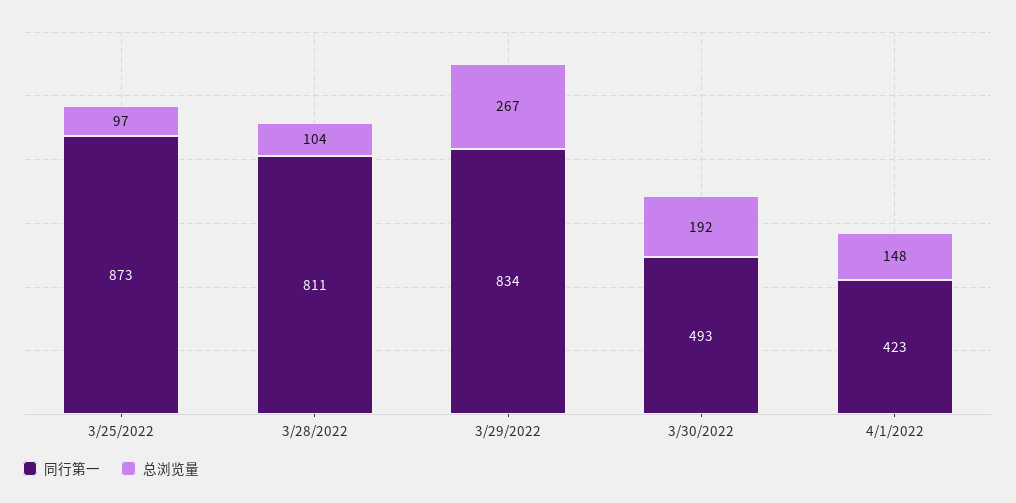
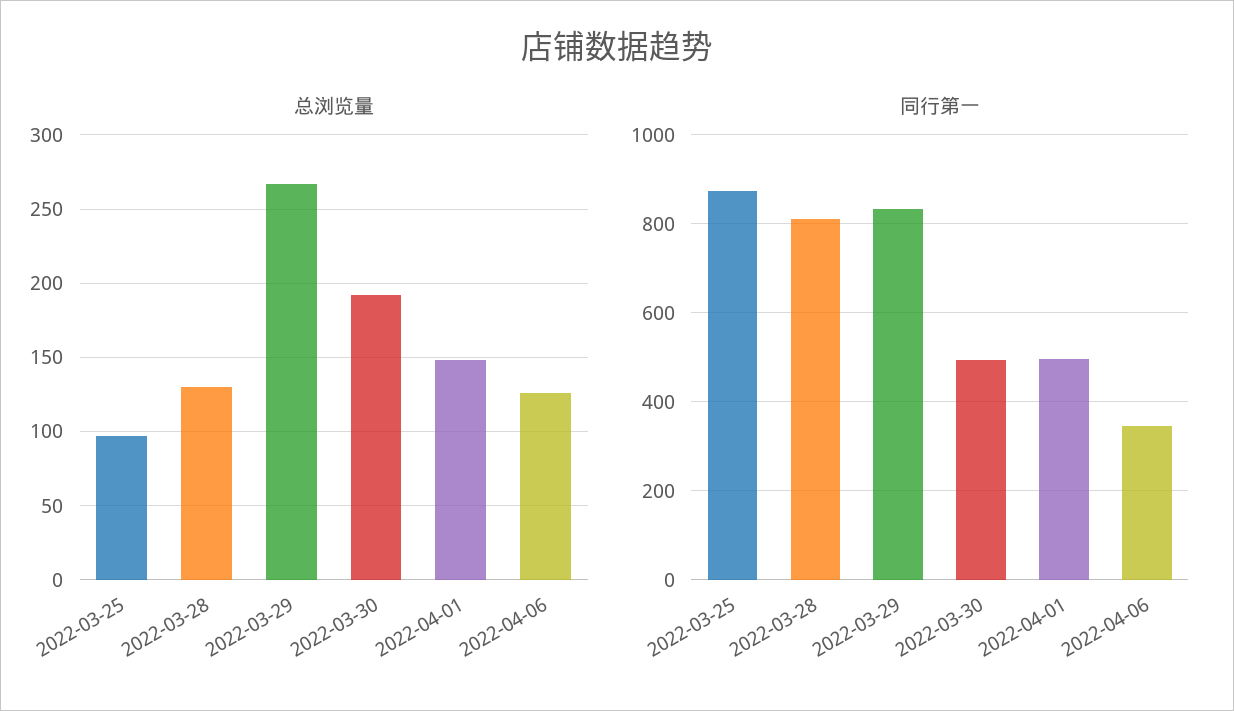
总浏览量, 3/28/2022: 104 -> 130
同行第一, 4/1/2022: 423 -> 500
总浏览量, 2022-04-06: none -> 125
同行第一, 2022-04-06: none -> 340

